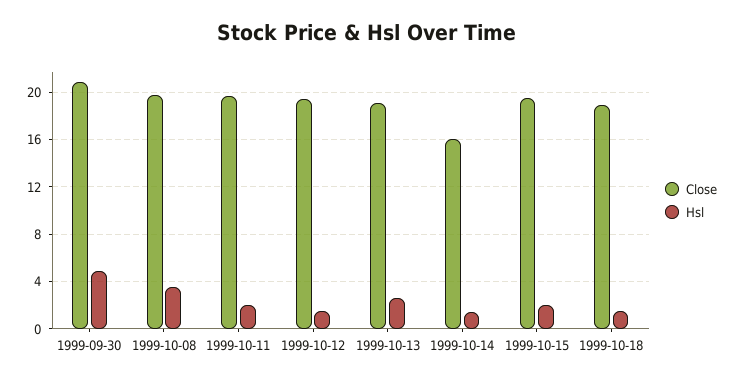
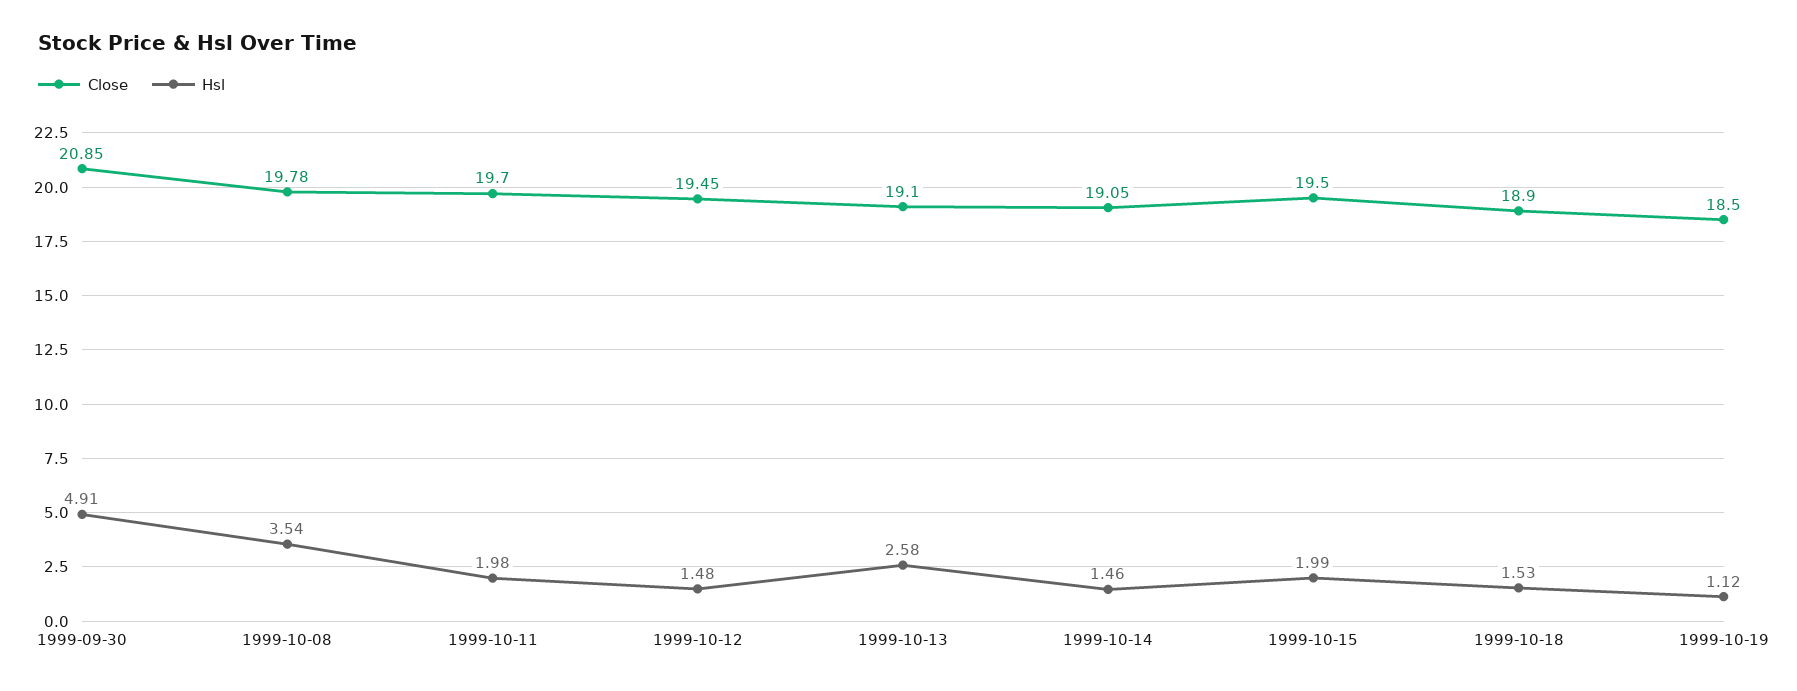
Close, 1999-10-14: 16 -> 19.05
Close, 1999-10-19: none -> 18.5
Hsl, 1999-10-19: none -> 1.12

